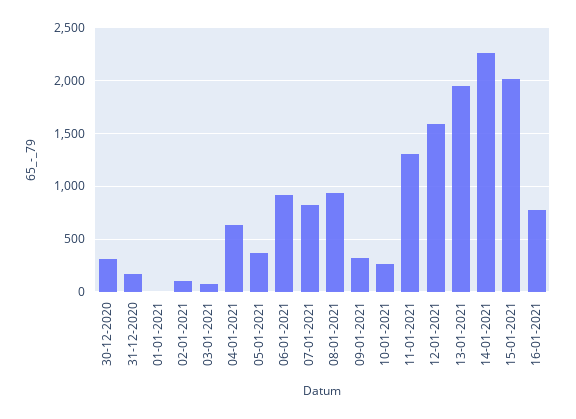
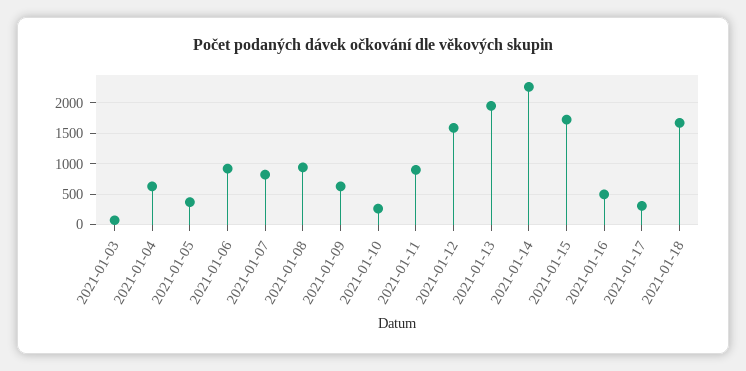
30-12-2020: 300 -> none
31-12-2020: 200 -> none
01-01-2021: 0 -> none
02-01-2021: 100 -> none
09-01-2021: 300 -> 600
11-01-2021: 1300 -> 900
15-01-2021: 2000 -> 1700
16-01-2021: 800 -> 500
2021-01-17: none -> 300
2021-01-18: none -> 1700

